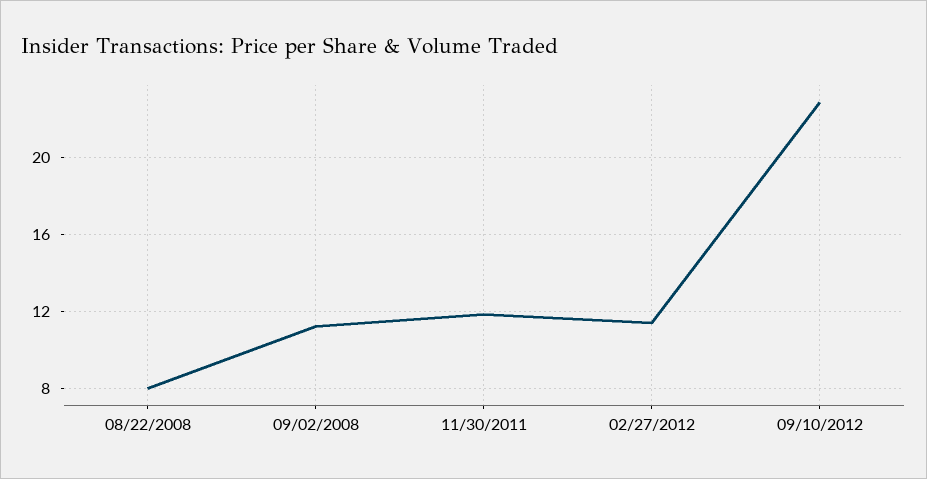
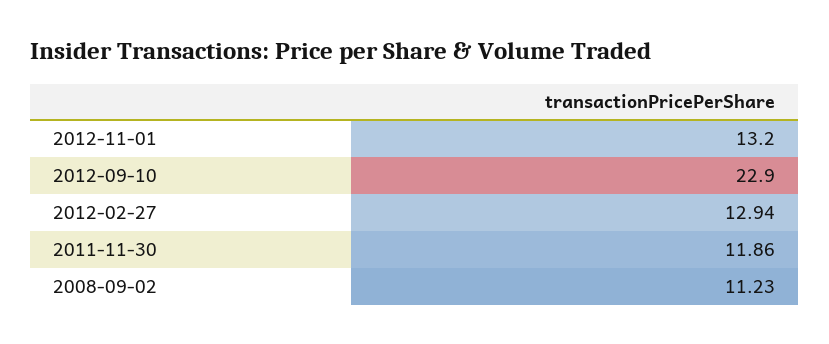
08/22/2008: 8 -> none
02/27/2012: 11.5 -> 12.94
2012-11-01: none -> 13.2

